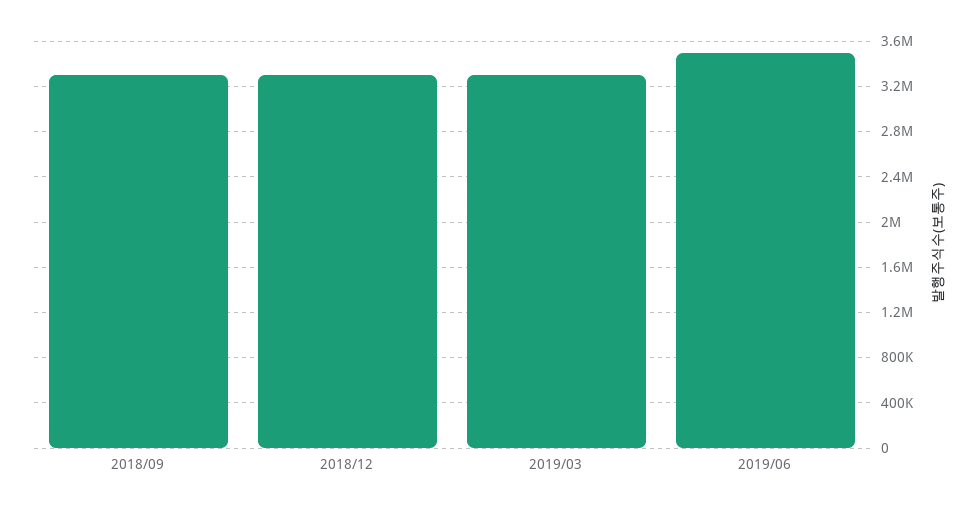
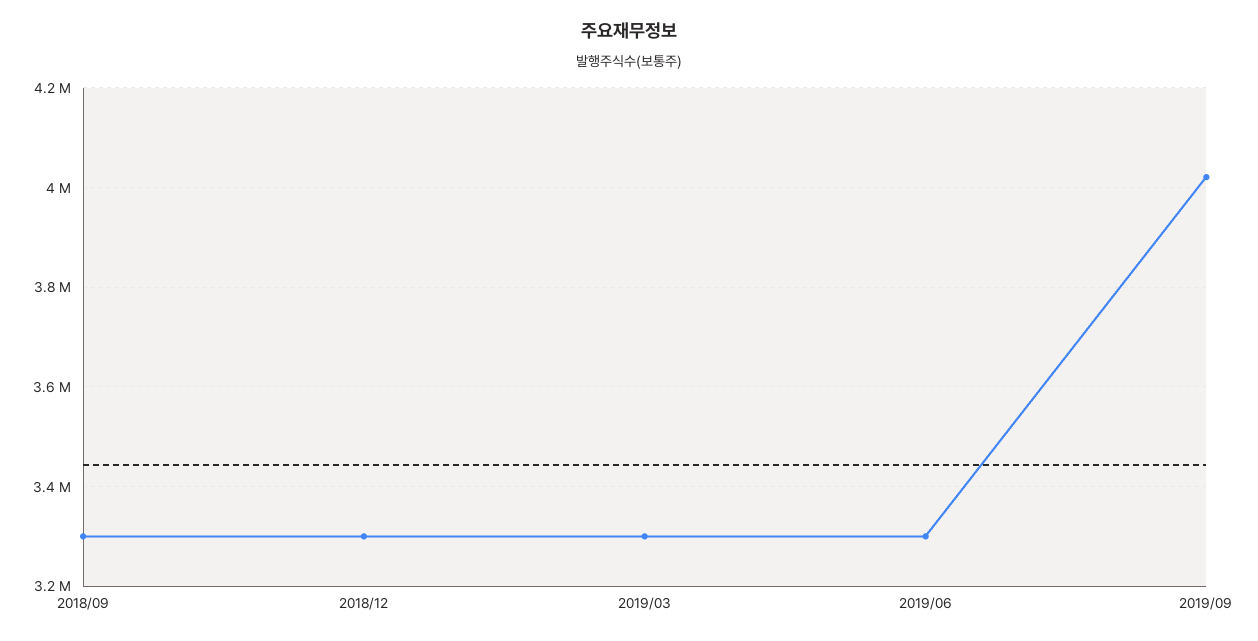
2019/06: 3500000 -> 3300000
2019/09: none -> 4020000

